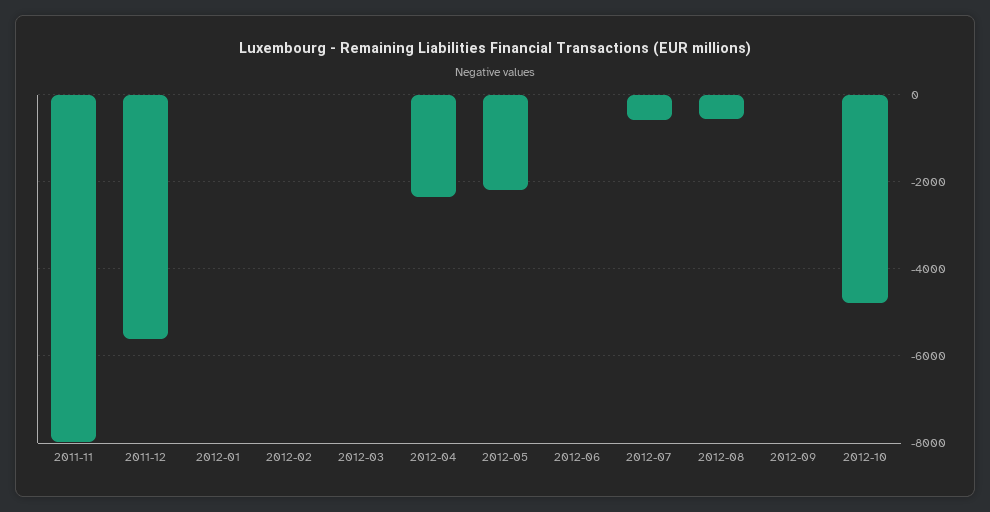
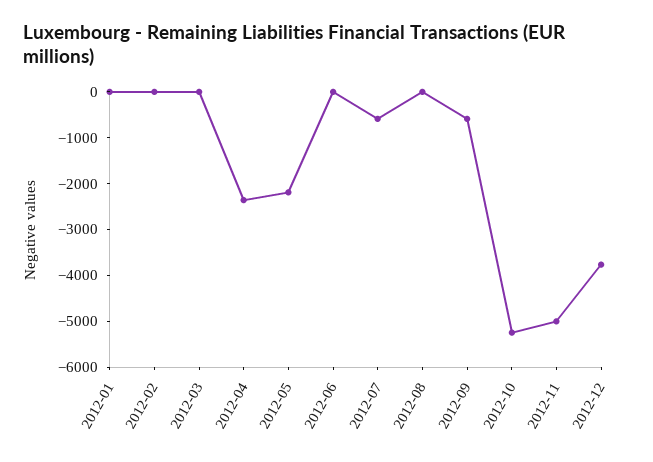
2011-11: -8000 -> none
2011-12: -5600 -> none
2012-08: -600 -> 0
2012-09: 0 -> -600
2012-10: -4800 -> -5200
2012-11: none -> -5000
2012-12: none -> -3800

